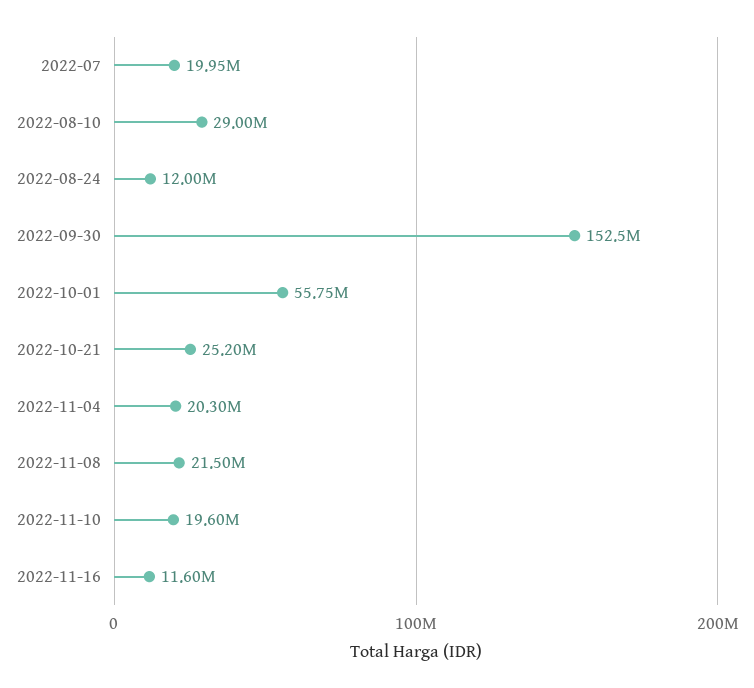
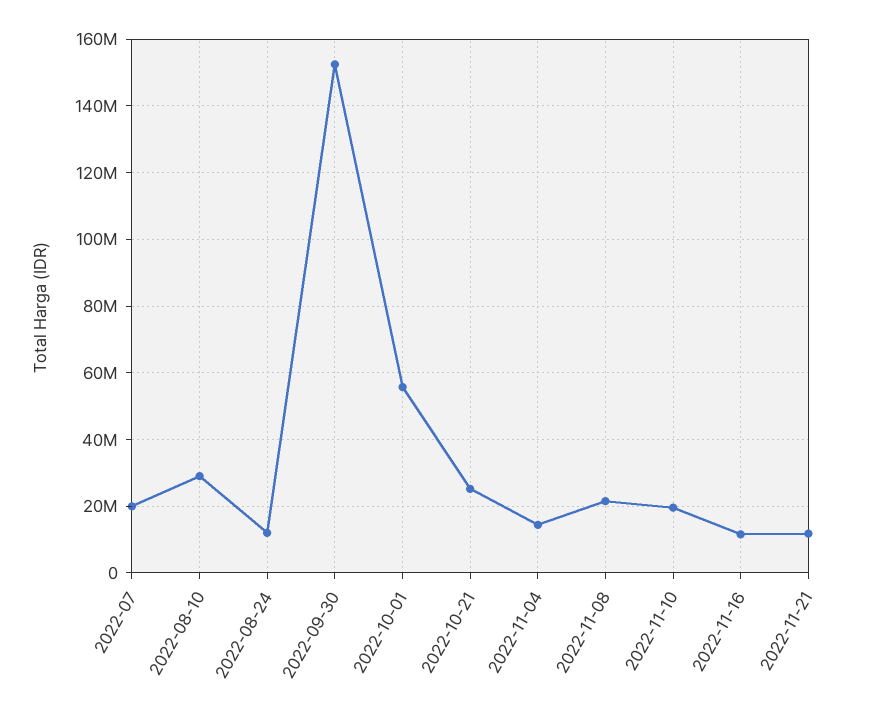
2022-11-04: 20300000 -> 14000000
2022-11-21: none -> 12000000

